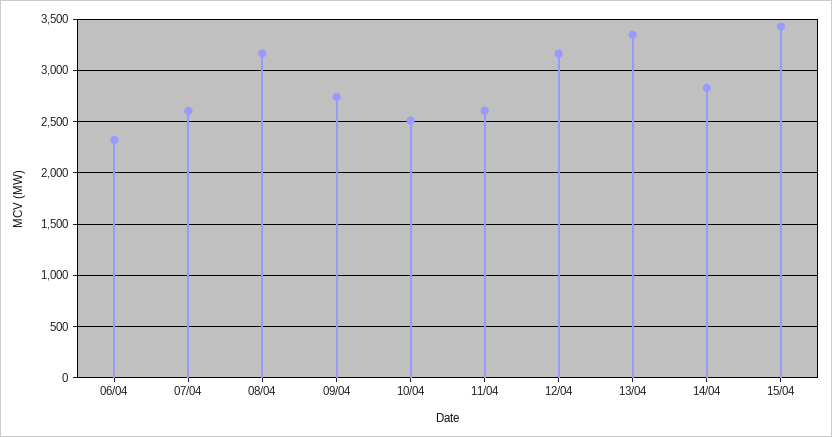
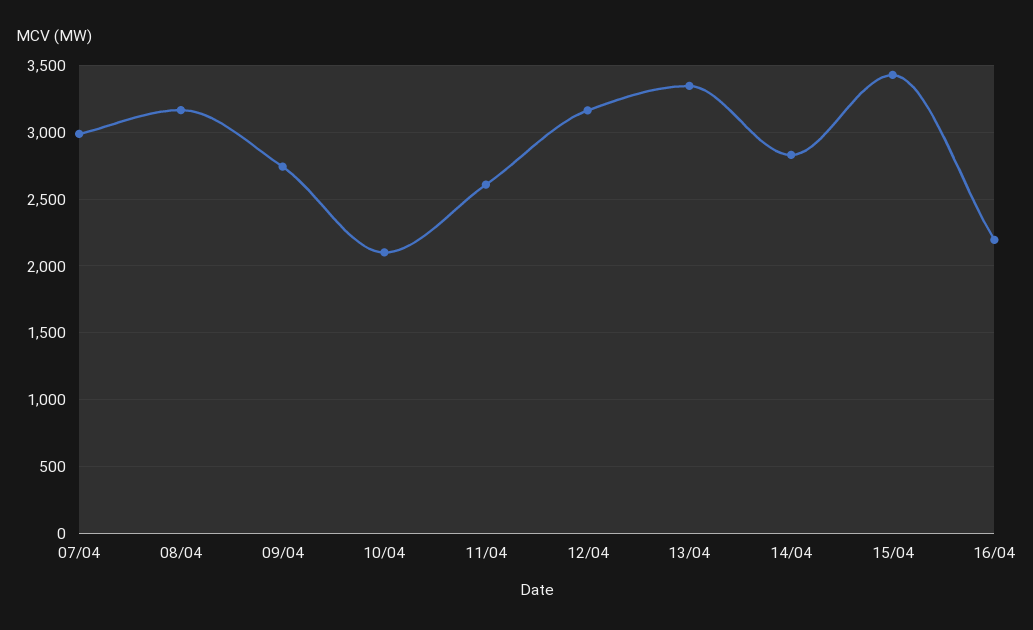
06/04: 2300 -> none
07/04: 2600 -> 3000
10/04: 2500 -> 2100
16/04: none -> 2200

